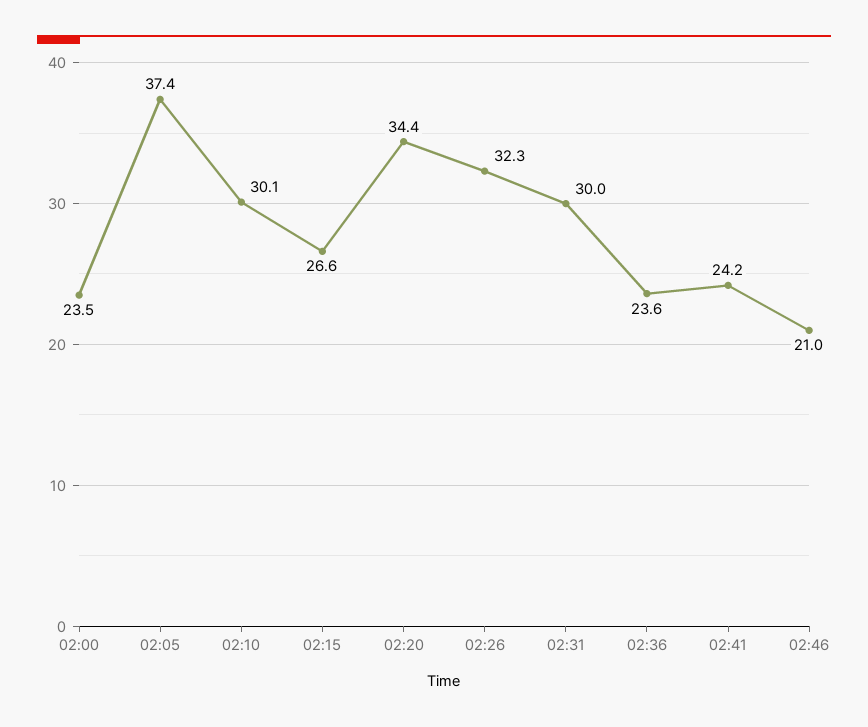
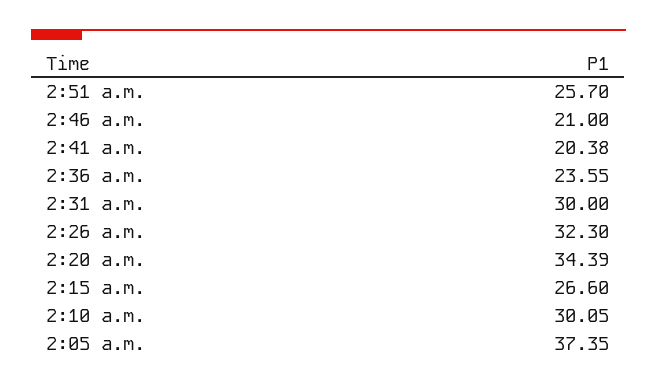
02:00: 23.5 -> none
02:41: 24.2 -> 20.38
2:51 a.m.: none -> 25.7

